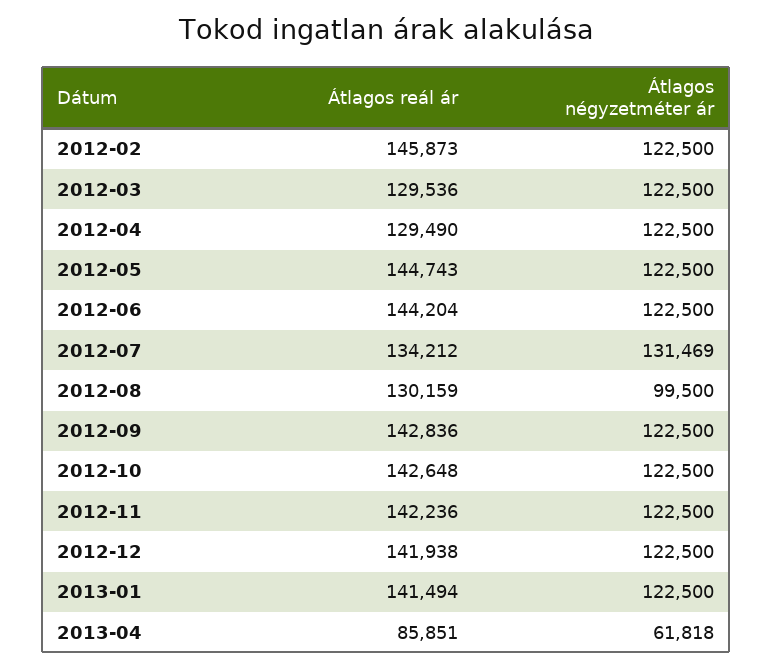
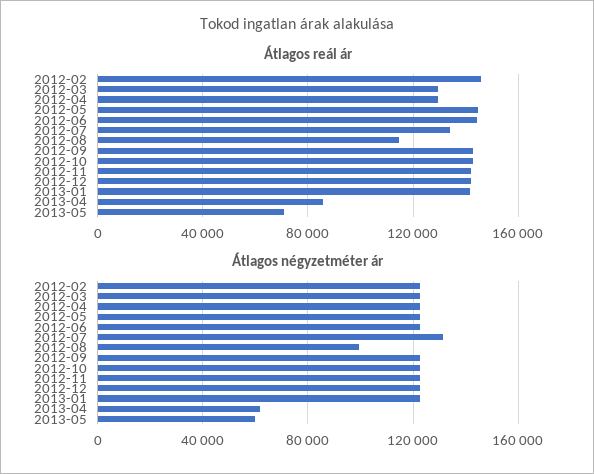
Átlagos reál ár, 2012-08: 130159 -> 115000
Átlagos reál ár, 2013-05: none -> 70000
Átlagos négyzetméter ár, 2013-05: none -> 60000

